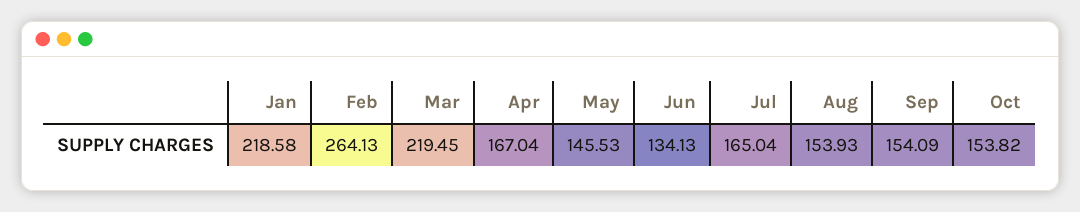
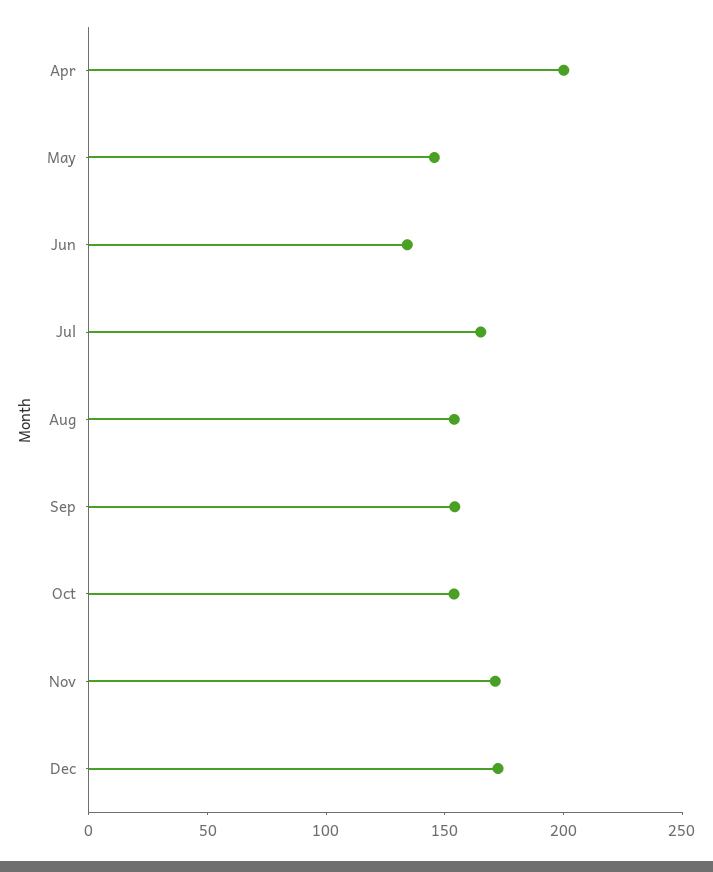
Jan: 218.58 -> none
Feb: 264.13 -> none
Mar: 219.45 -> none
Apr: 167.04 -> 200
Nov: none -> 170
Dec: none -> 170

